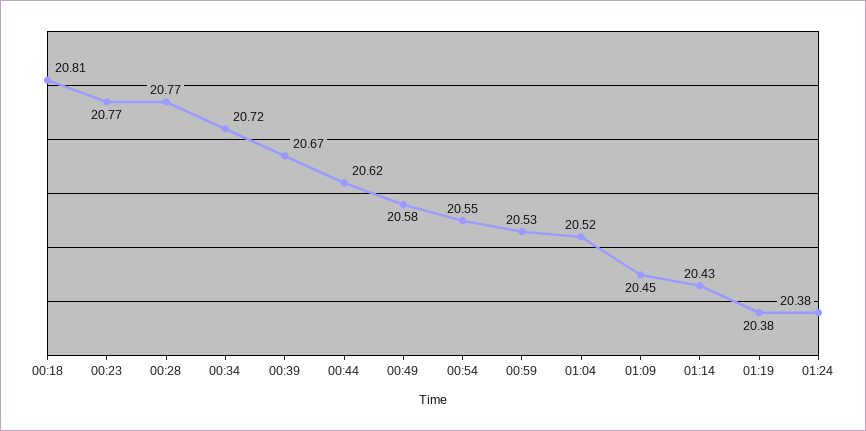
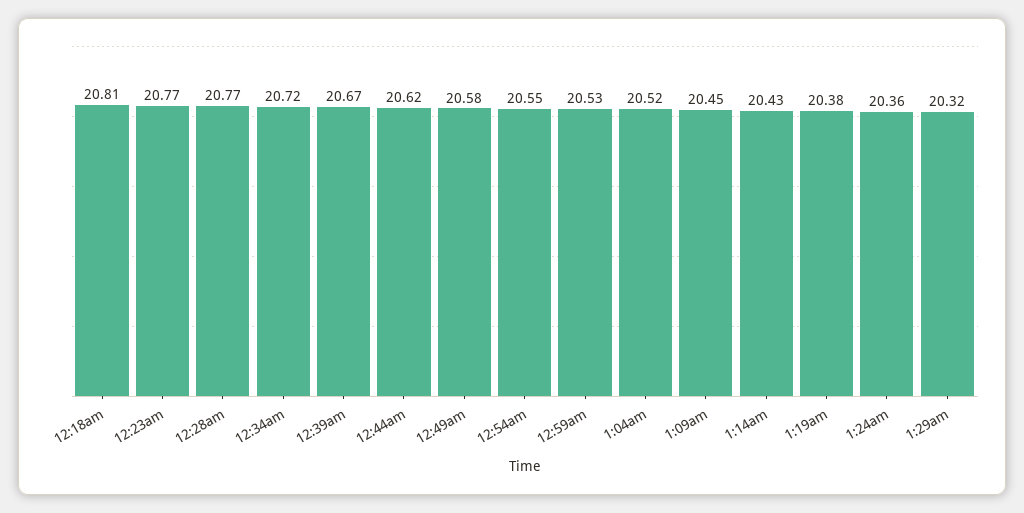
01:24: 20.38 -> 20.36
1:29am: none -> 20.32

